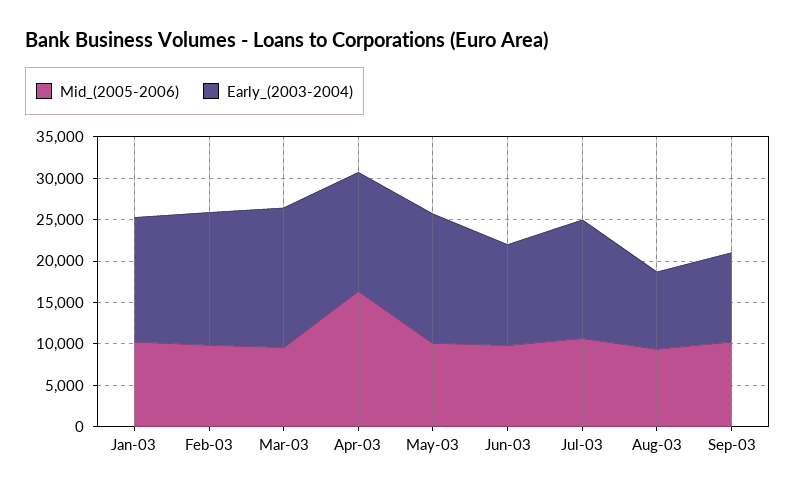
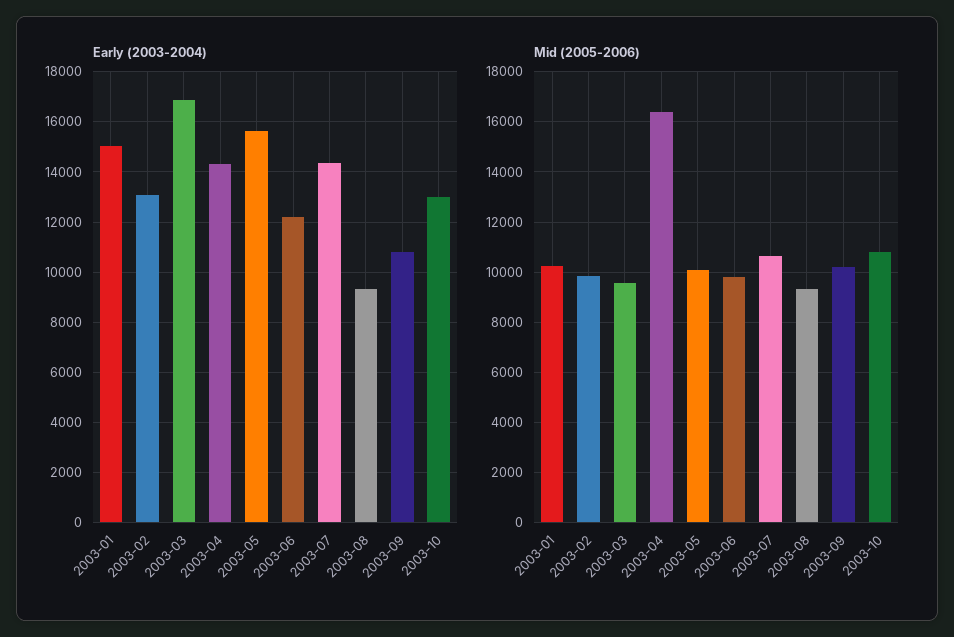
Early_(2003-2004), Feb-03: 16000 -> 13000
Early_(2003-2004), 2003-10: none -> 13000
Mid_(2005-2006), 2003-10: none -> 10750

